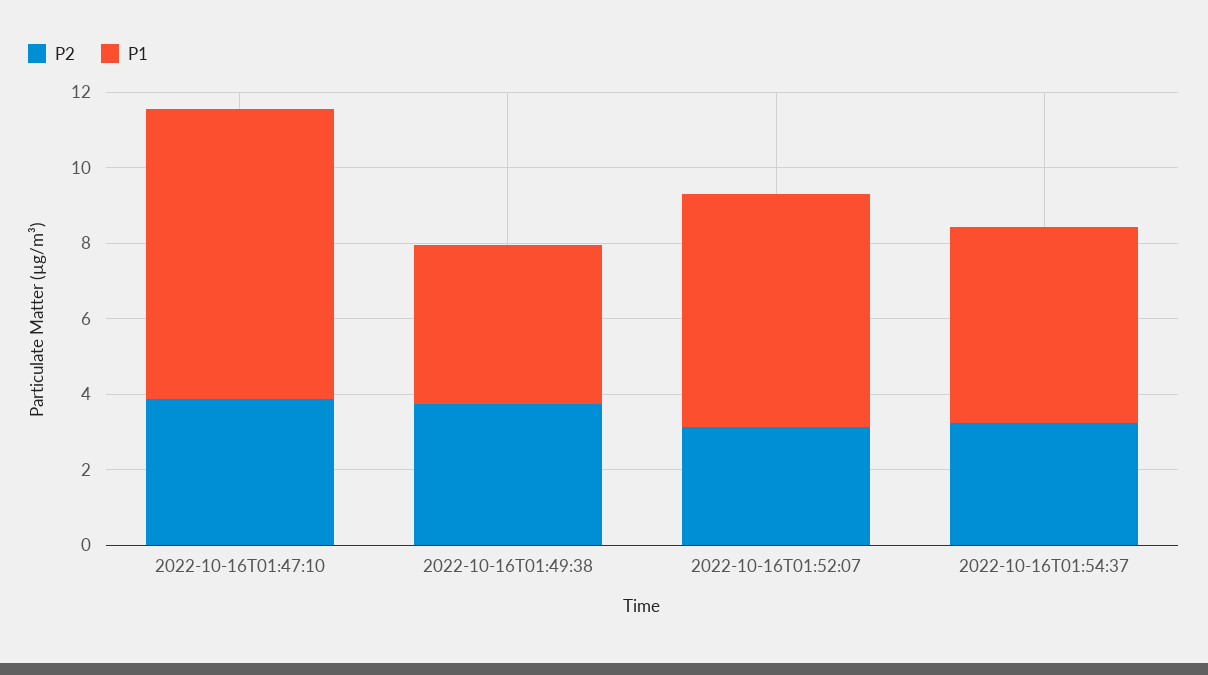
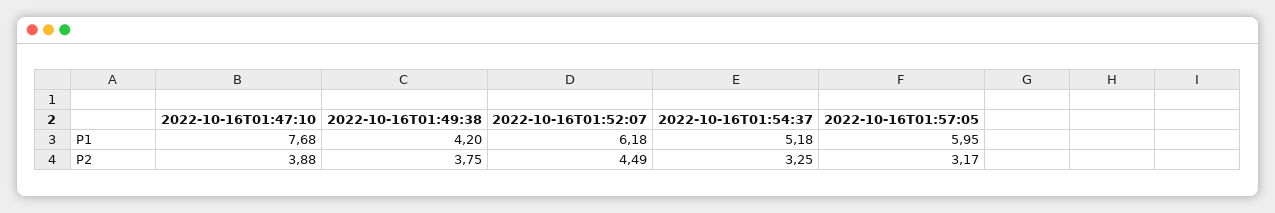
P2, 2022-10-16T01:52:07: 3 -> 4.49
P1, 2022-10-16T01:57:05: none -> 5.95
P2, 2022-10-16T01:57:05: none -> 3.17

